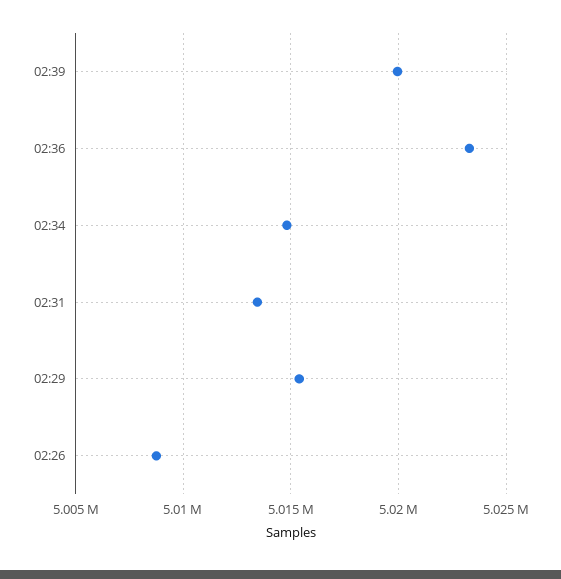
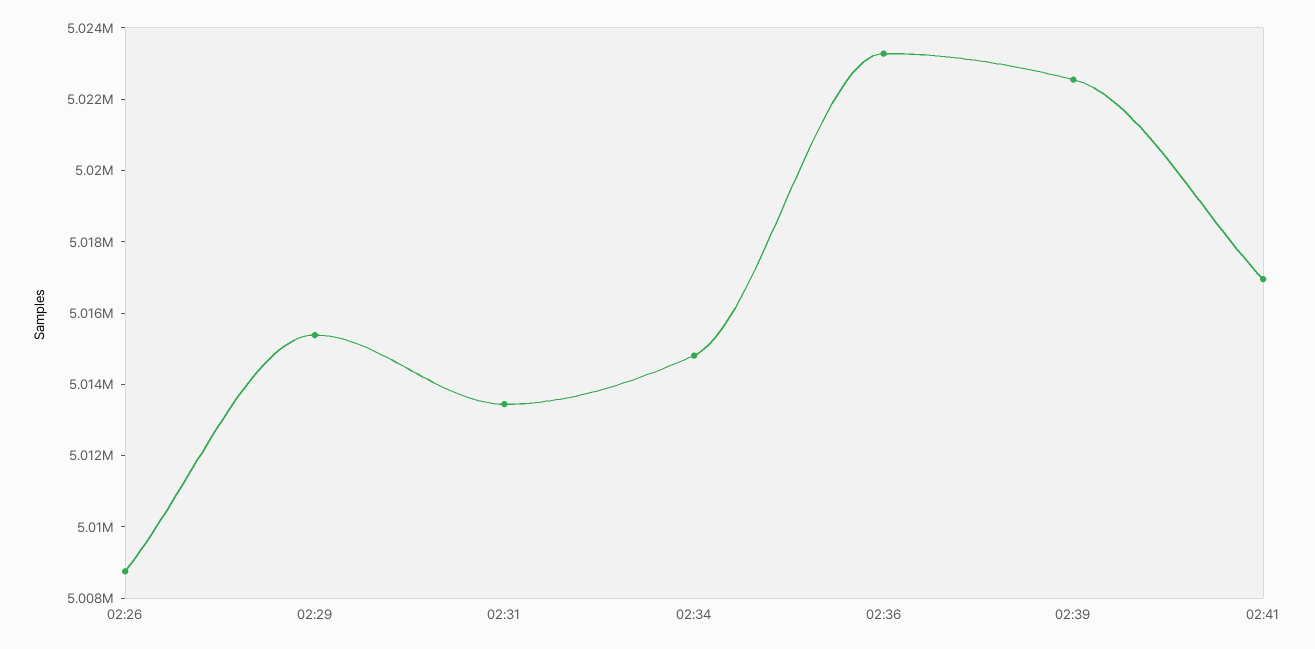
02:39: 5020000 -> 5022500
02:41: none -> 5017000

